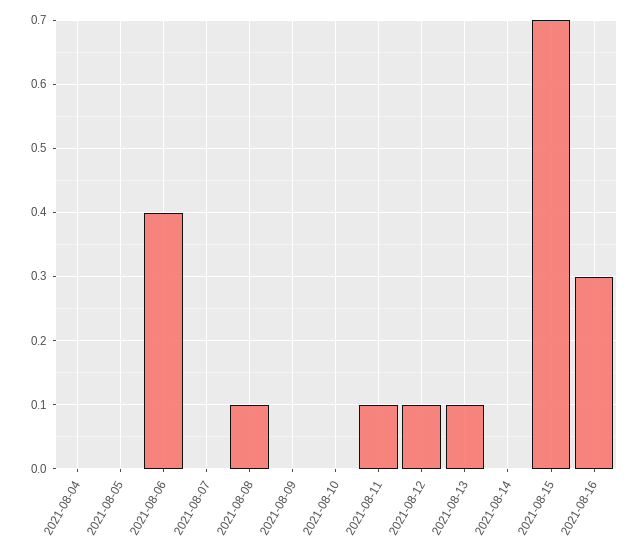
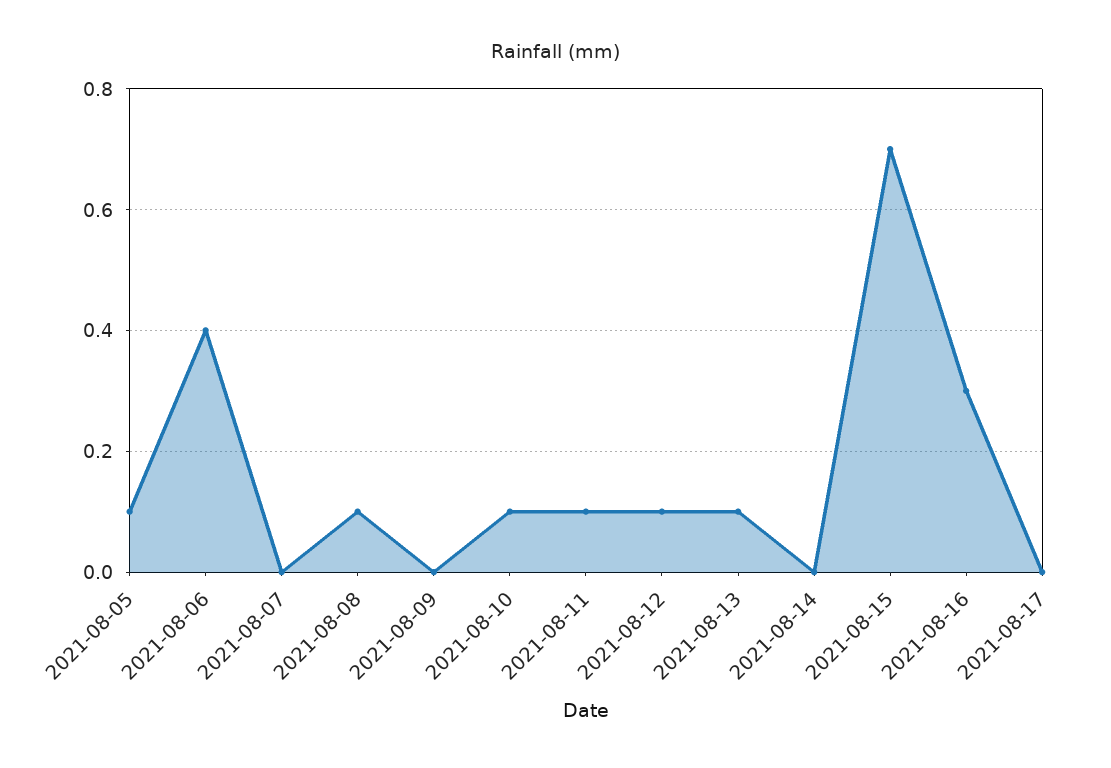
2021-08-04: 0 -> none
2021-08-05: 0 -> 0.1
2021-08-10: 0 -> 0.1
2021-08-17: none -> 0

